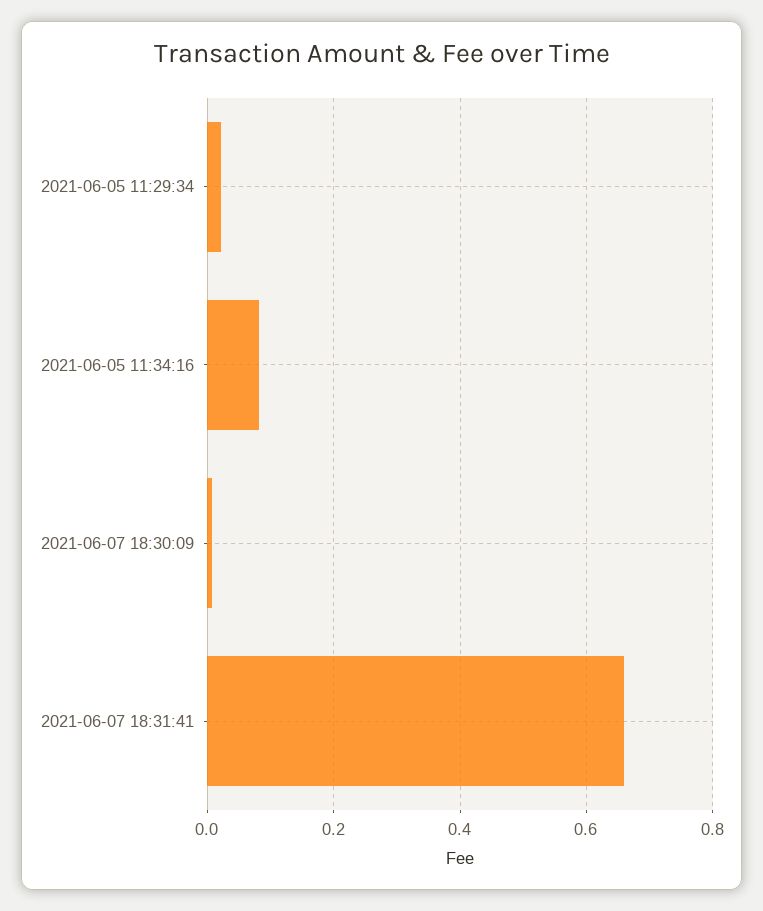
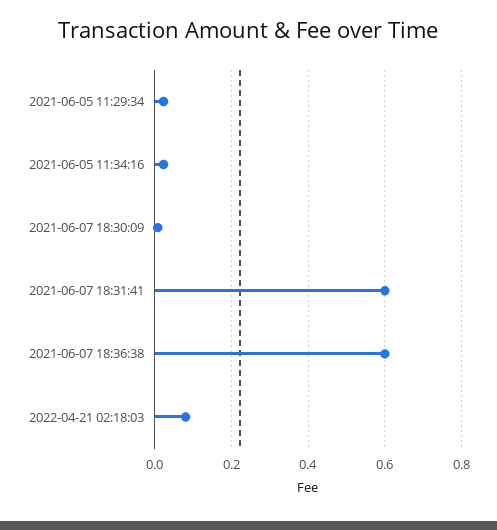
2021-06-05 11:34:16: 0.08 -> 0.02
2021-06-07 18:31:41: 0.66 -> 0.6
2021-06-07 18:36:38: none -> 0.6
2022-04-21 02:18:03: none -> 0.08

